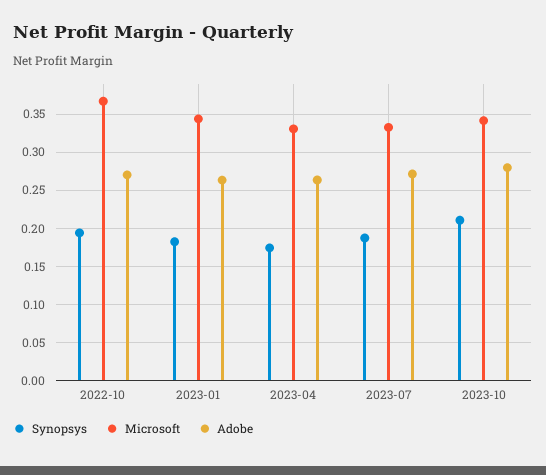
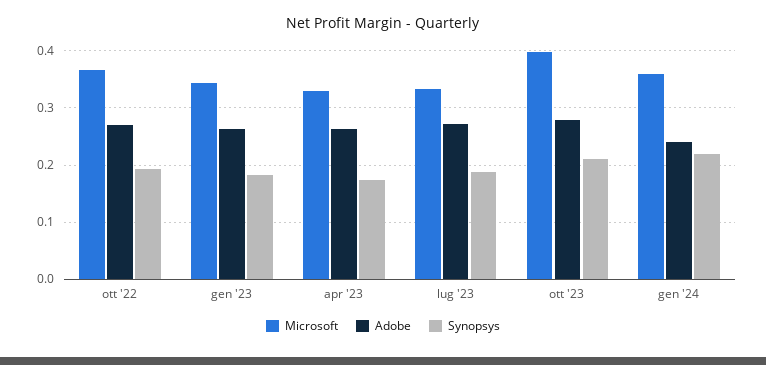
Microsoft, 2023-10: 0.34 -> 0.4
Microsoft, gen '24: none -> 0.36
Adobe, gen '24: none -> 0.24
Synopsys, gen '24: none -> 0.22

